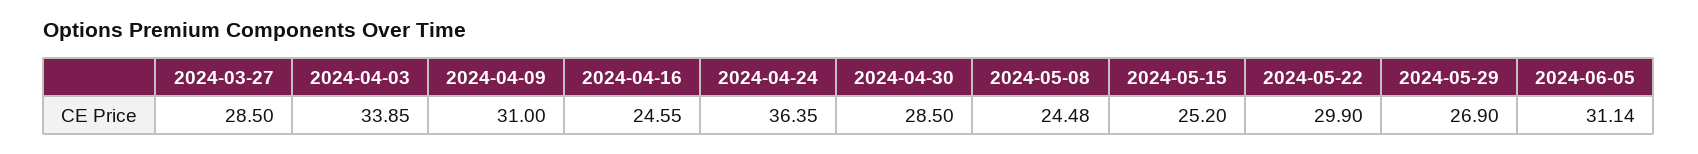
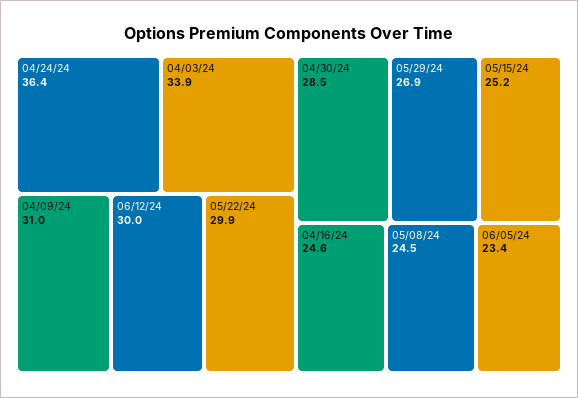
2024-03-27: 28.5 -> none
2024-06-05: 31.14 -> 23.4
06/12/24: none -> 30

